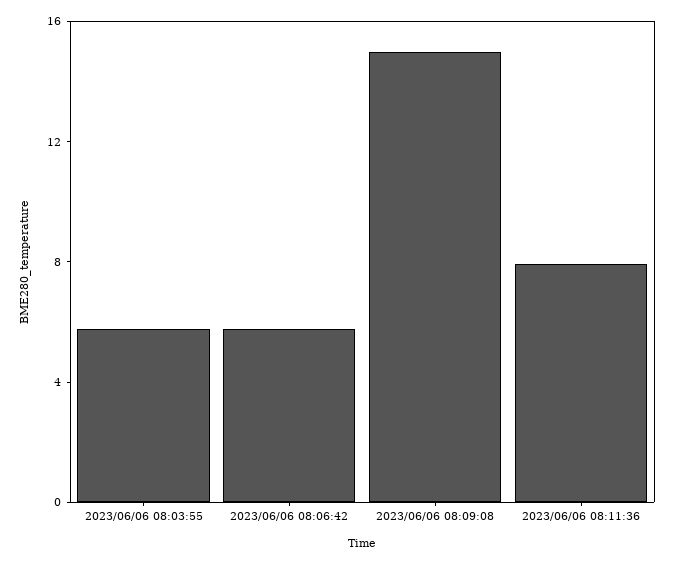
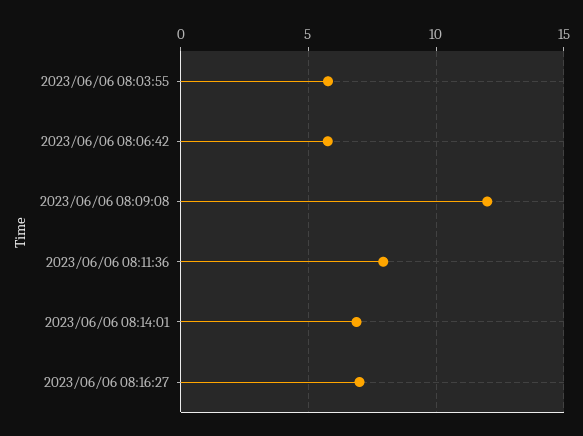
2023/06/06 08:09:08: 15 -> 12
2023/06/06 08:14:01: none -> 7
2023/06/06 08:16:27: none -> 7

